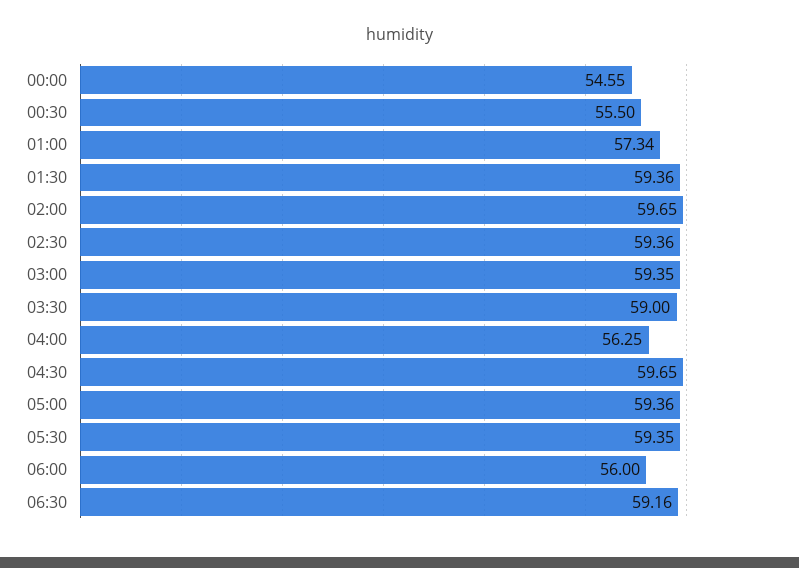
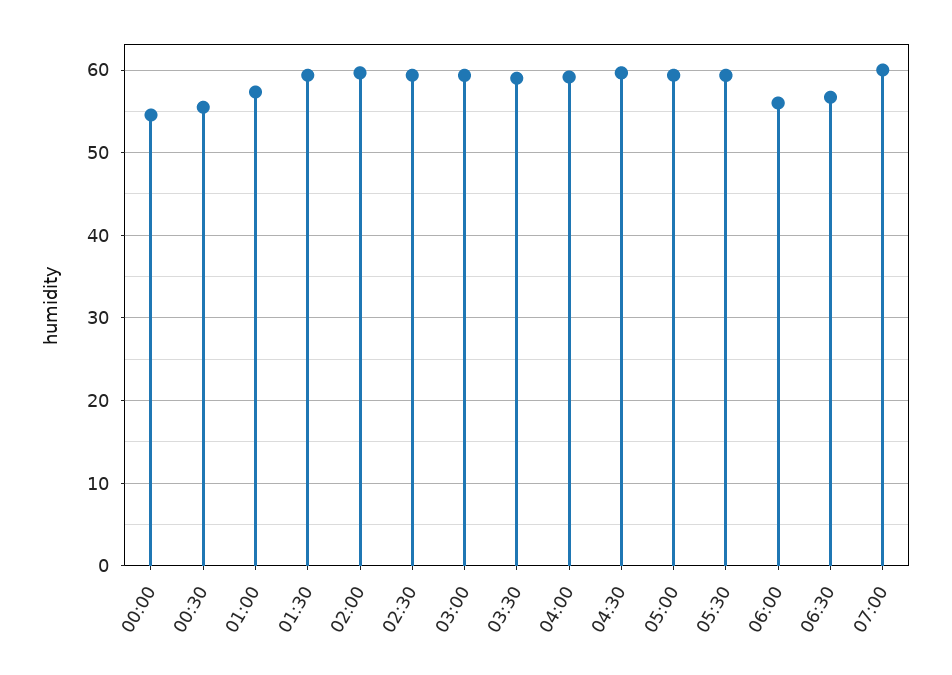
04:00: 56.25 -> 59
06:30: 59.16 -> 57
07:00: none -> 60

